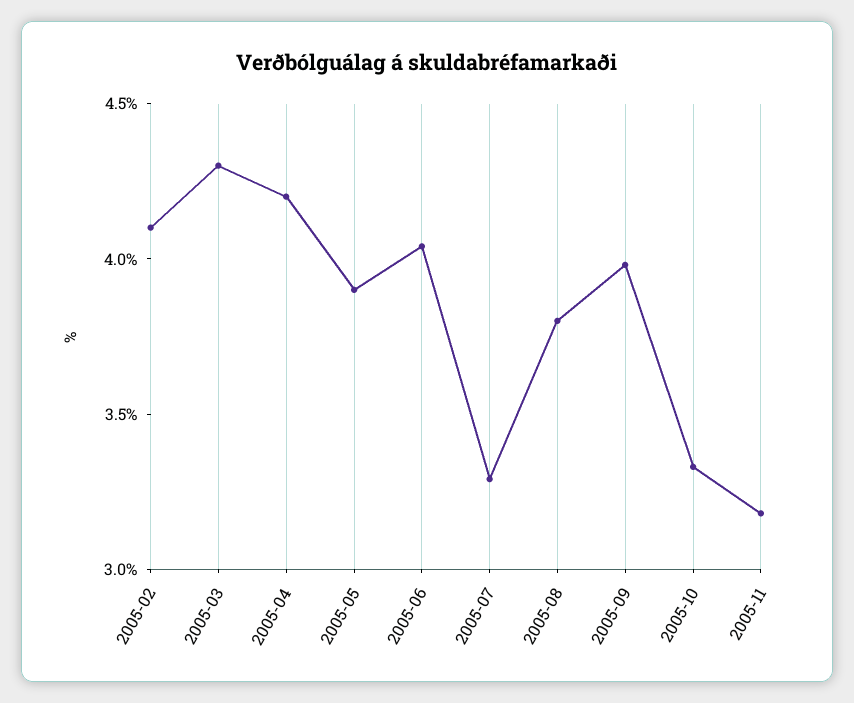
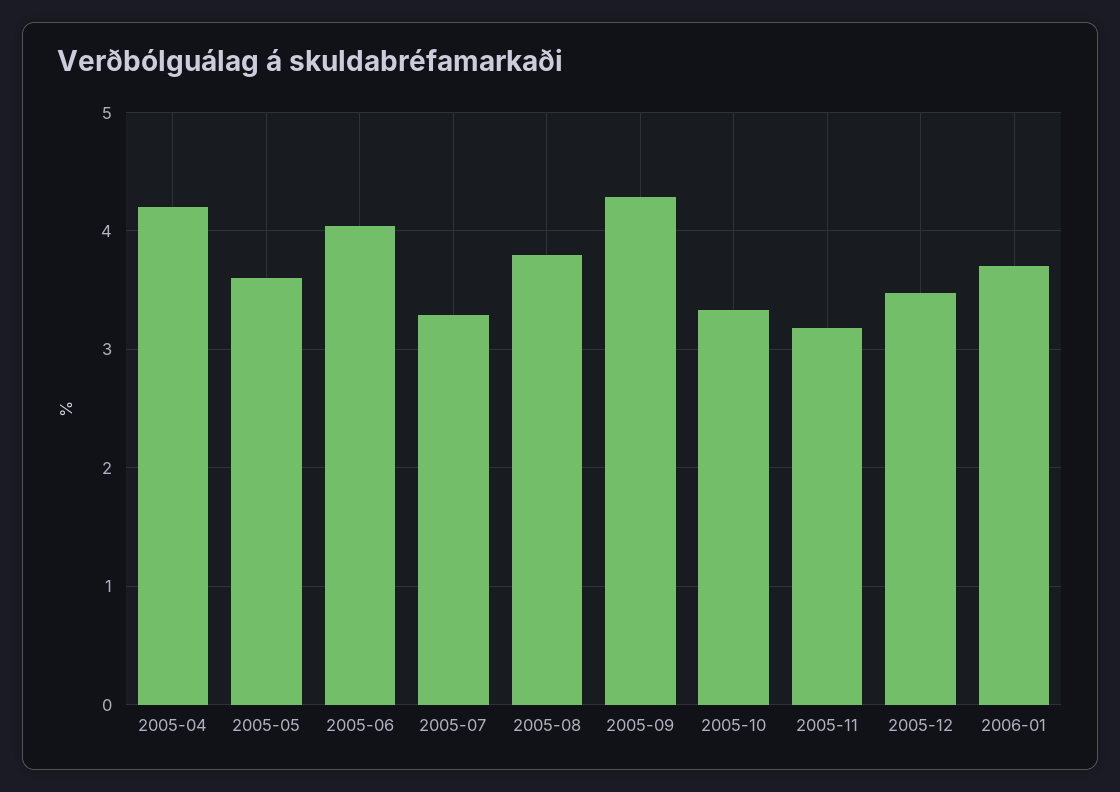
2005-02: 4.1 -> none
2005-03: 4.3 -> none
2005-05: 3.9 -> 3.6
2005-09: 4 -> 4.3
2005-12: none -> 3.5
2006-01: none -> 3.7

